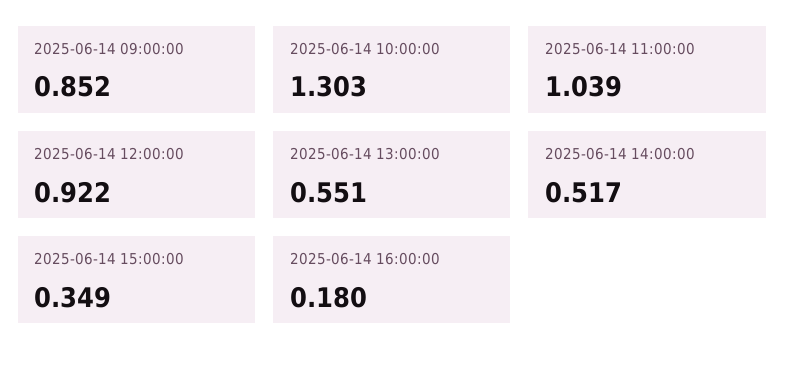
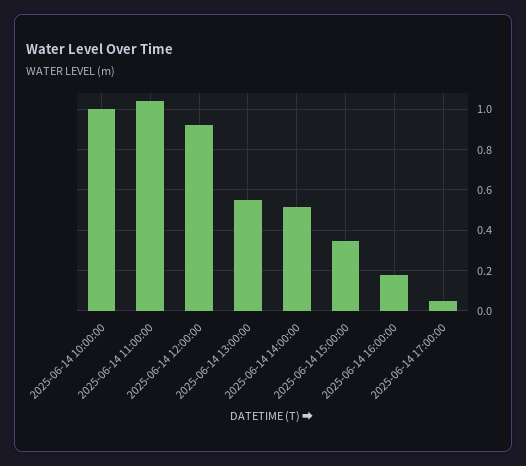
2025-06-14 09:00:00: 0.852 -> none
2025-06-14 10:00:00: 1.303 -> 1
2025-06-14 17:00:00: none -> 0.05

